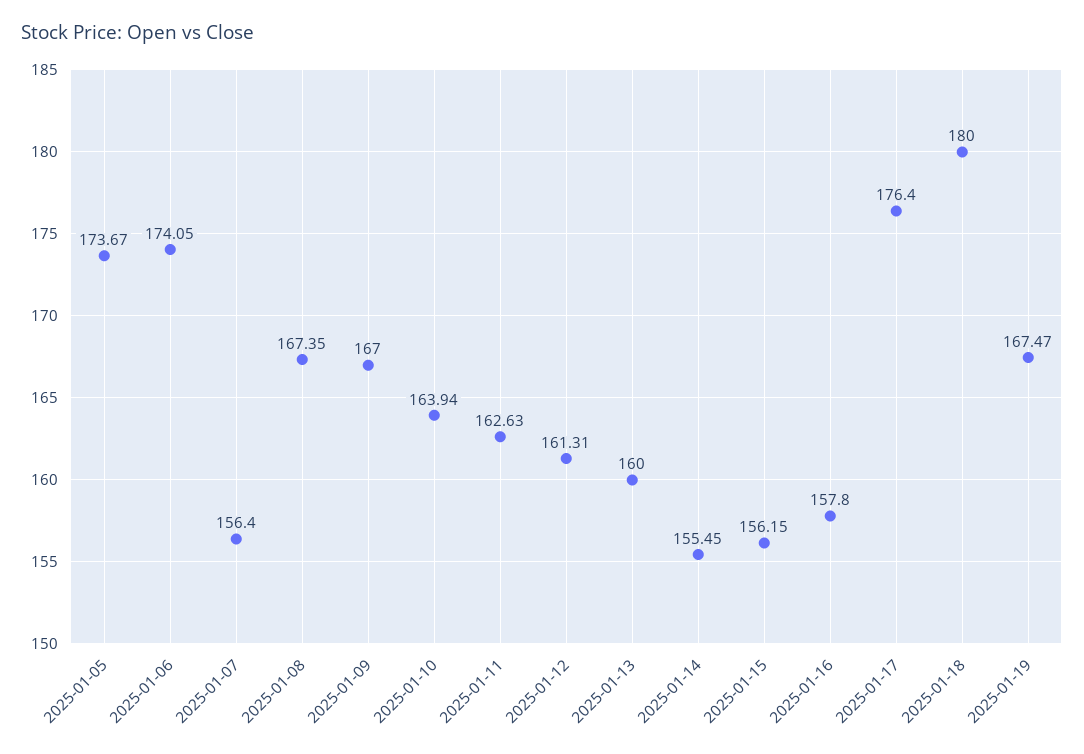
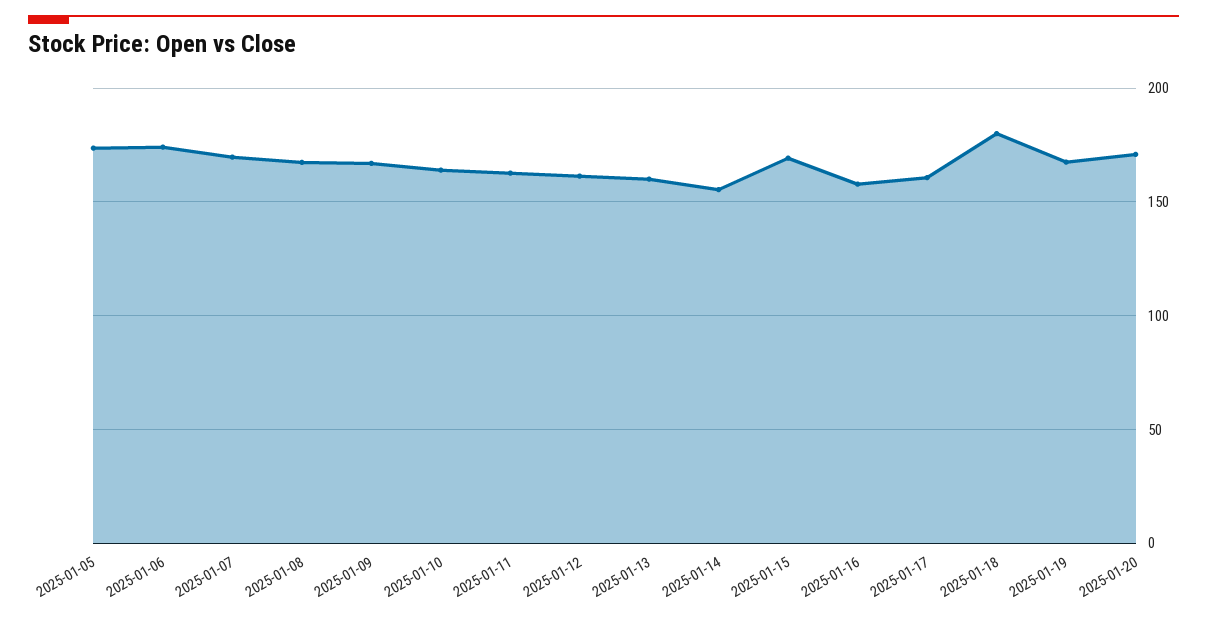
2025-01-07: 156.4 -> 170
2025-01-15: 156.15 -> 170
2025-01-17: 176.4 -> 160
2025-01-20: none -> 170

